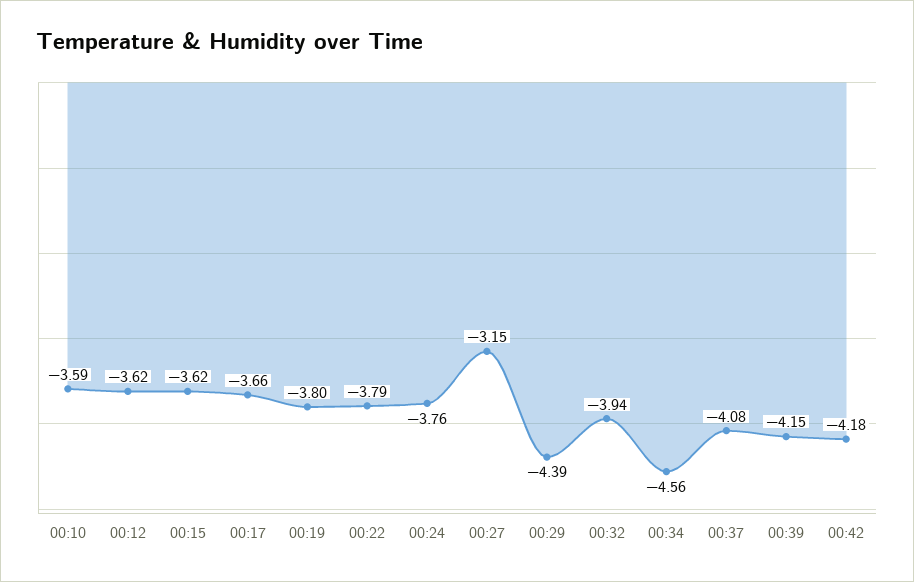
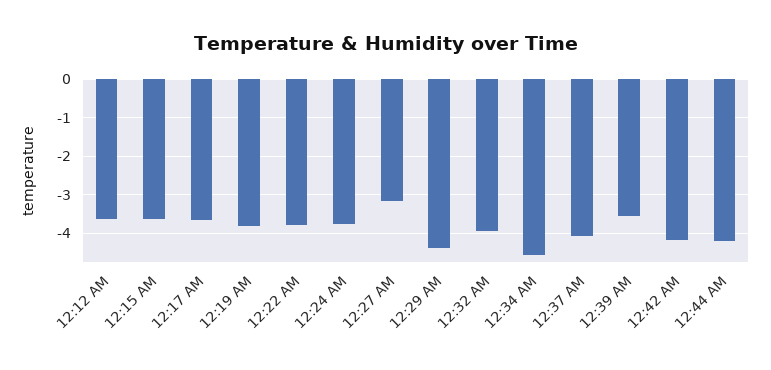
00:10: -3.59 -> none
00:39: -4.15 -> -3.6
12:44 AM: none -> -4.2

